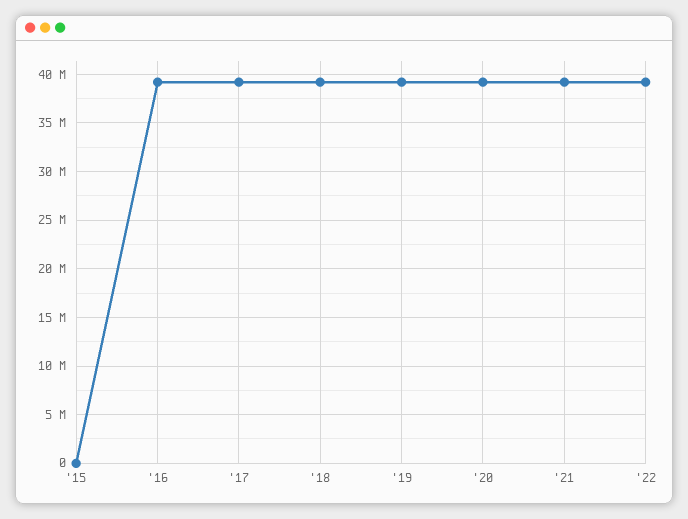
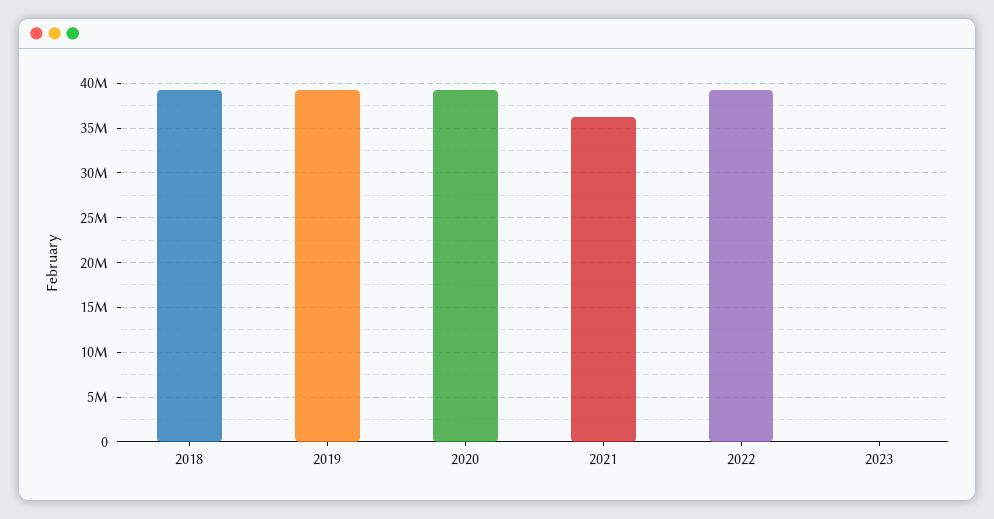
'15: 0 -> none
'16: 39000000 -> none
'17: 39000000 -> none
'21: 39000000 -> 36000000
2023: none -> 0

